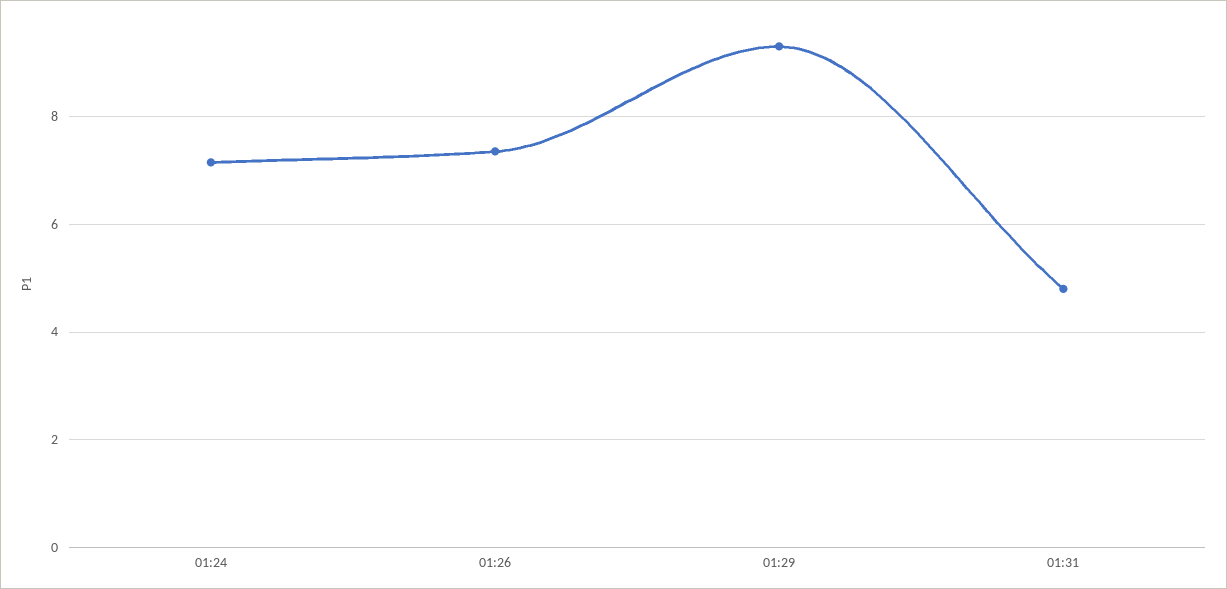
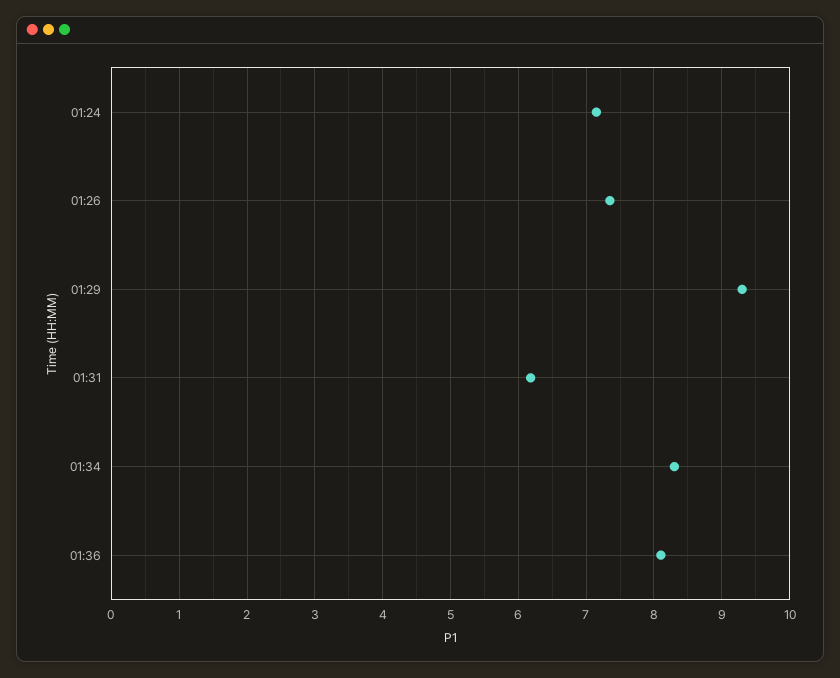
01:31: 4.8 -> 6.2
01:34: none -> 8.3
01:36: none -> 8.1

